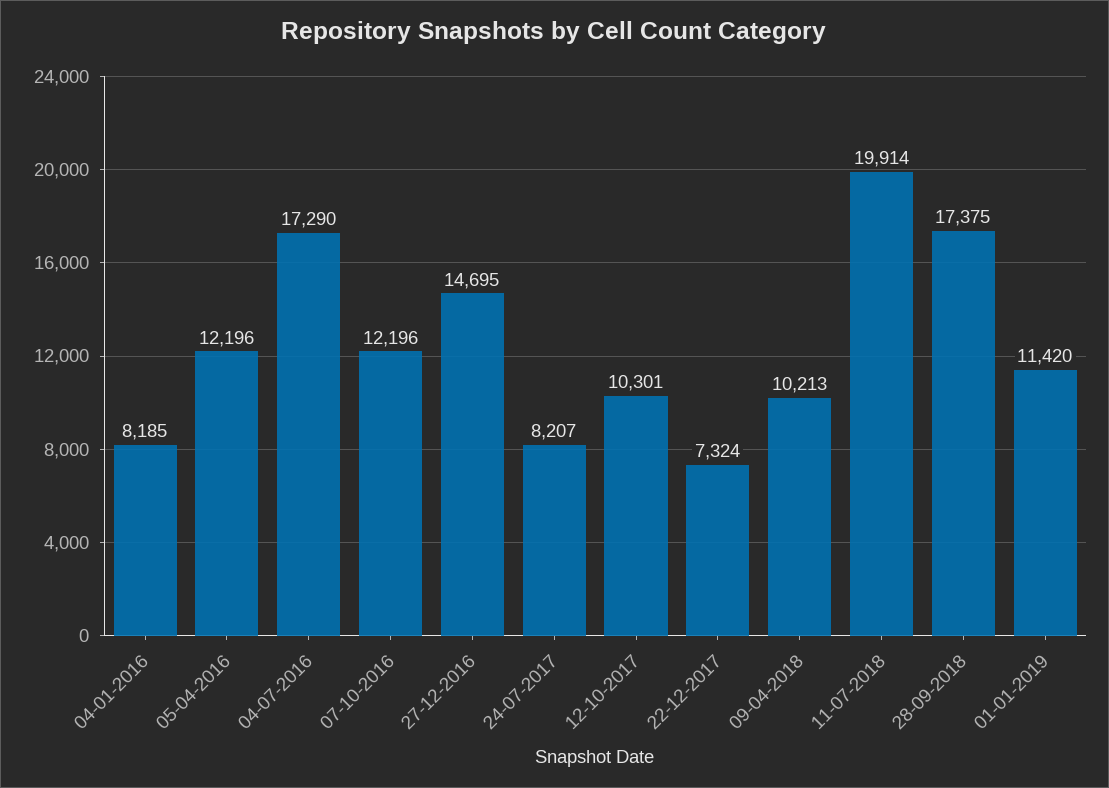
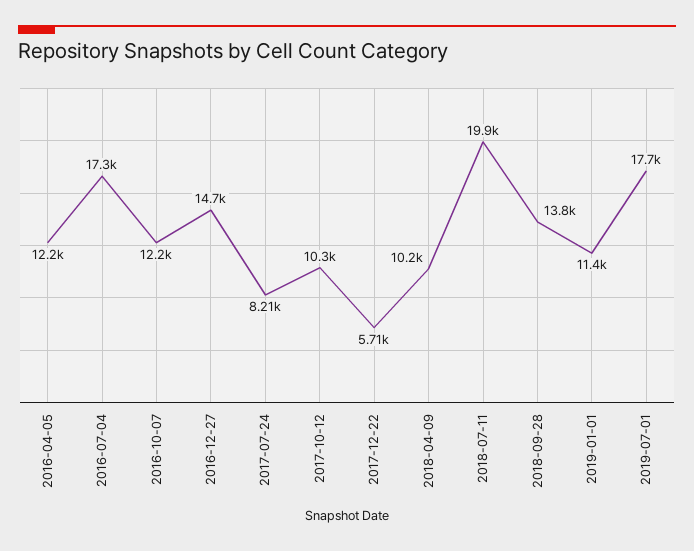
04-01-2016: 8185 -> none
22-12-2017: 7324 -> 5710
28-09-2018: 17375 -> 13800
2019-07-01: none -> 17700

